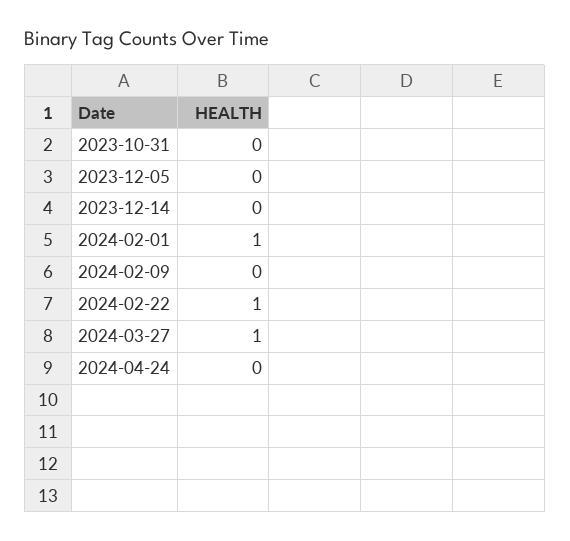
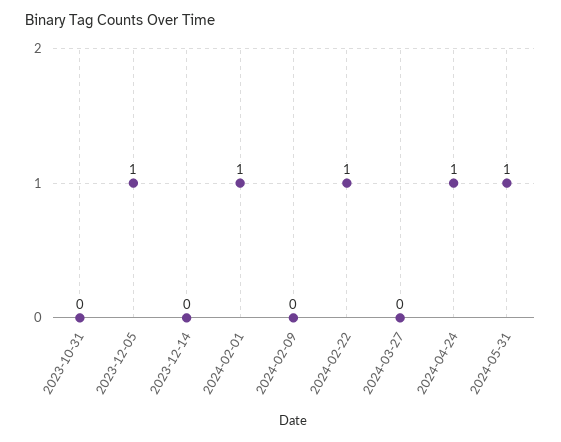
2023-12-05: 0 -> 1
2024-03-27: 1 -> 0
2024-04-24: 0 -> 1
2024-05-31: none -> 1

